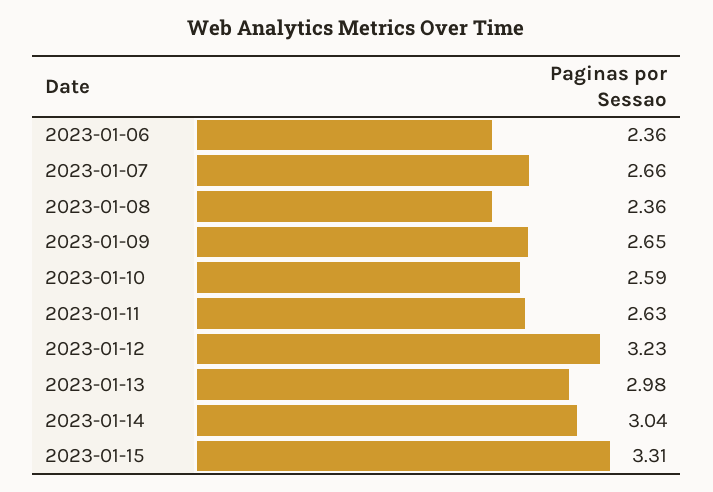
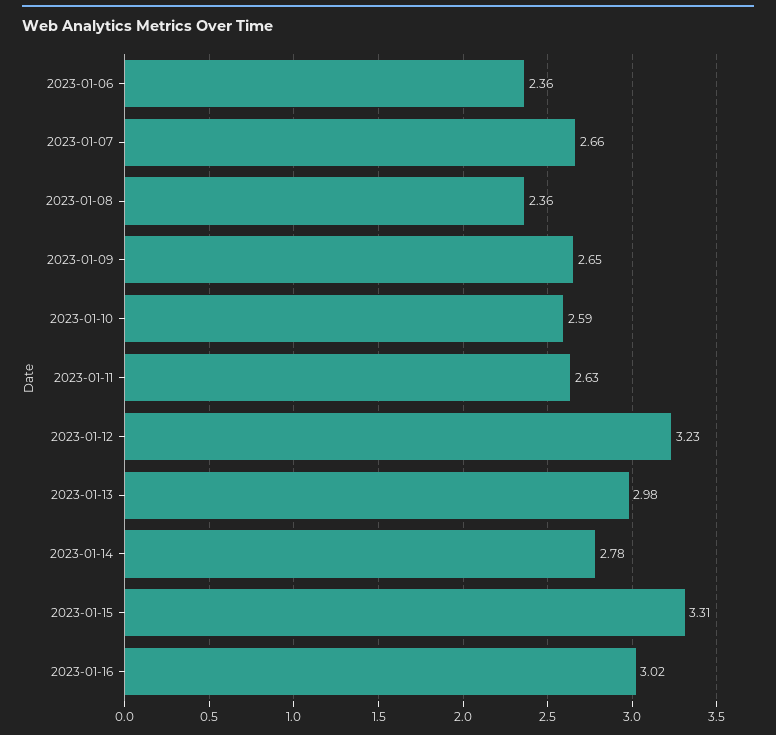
2023-01-14: 3.04 -> 2.78
2023-01-16: none -> 3.02

